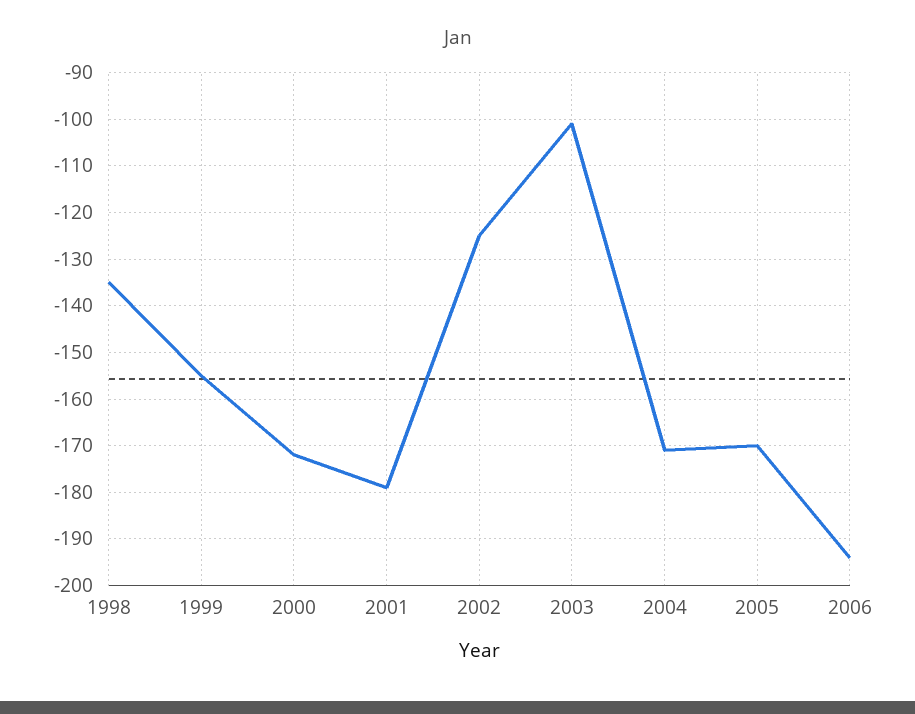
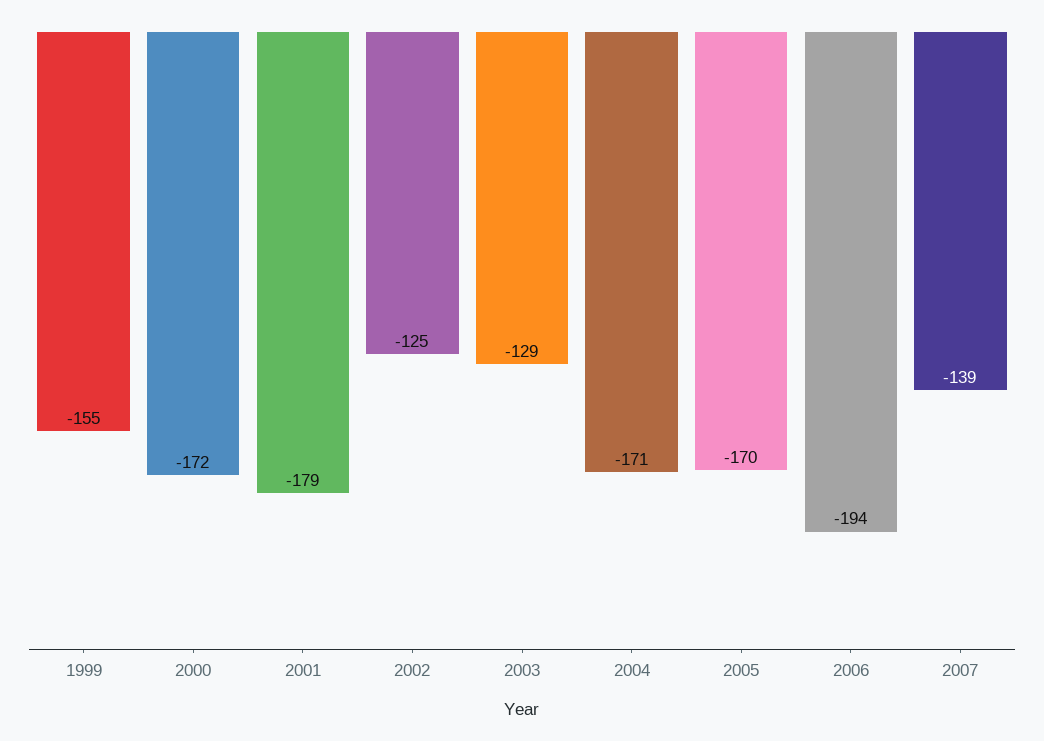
1998: -135 -> none
2003: -100 -> -129
2007: none -> -139

